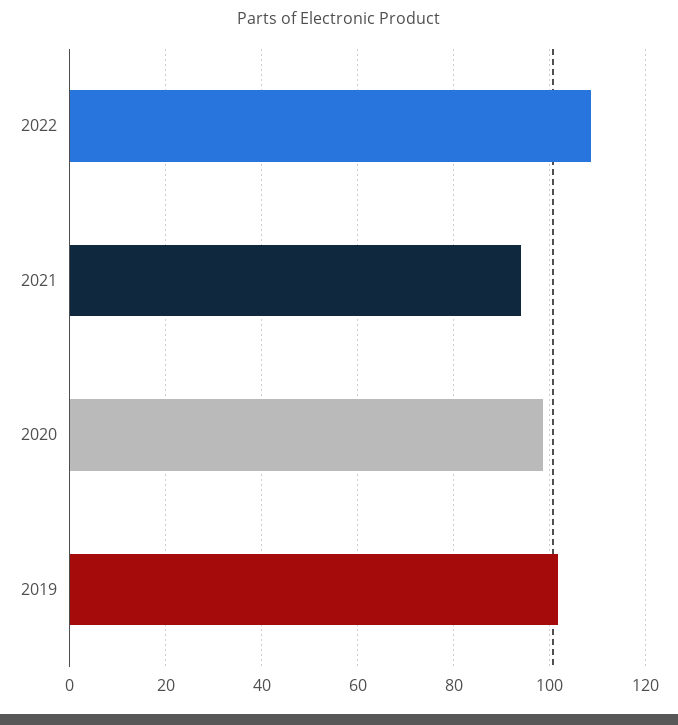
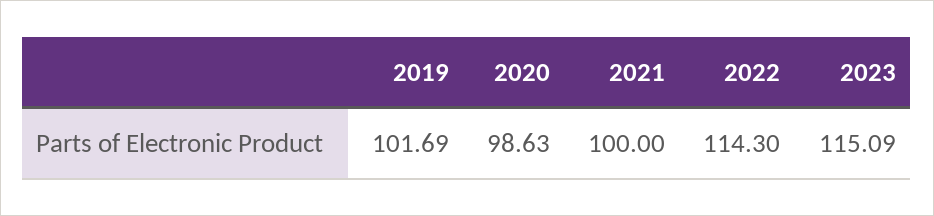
2022: 108 -> 114.3
2021: 94 -> 100
2023: none -> 115.09

